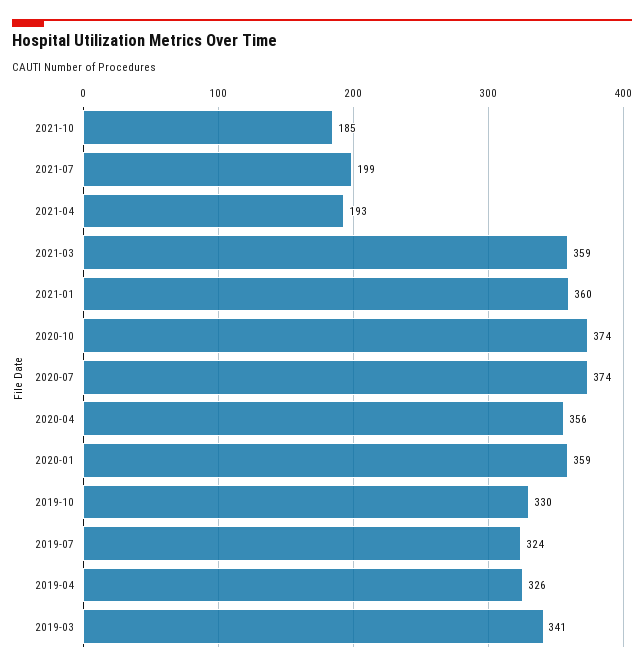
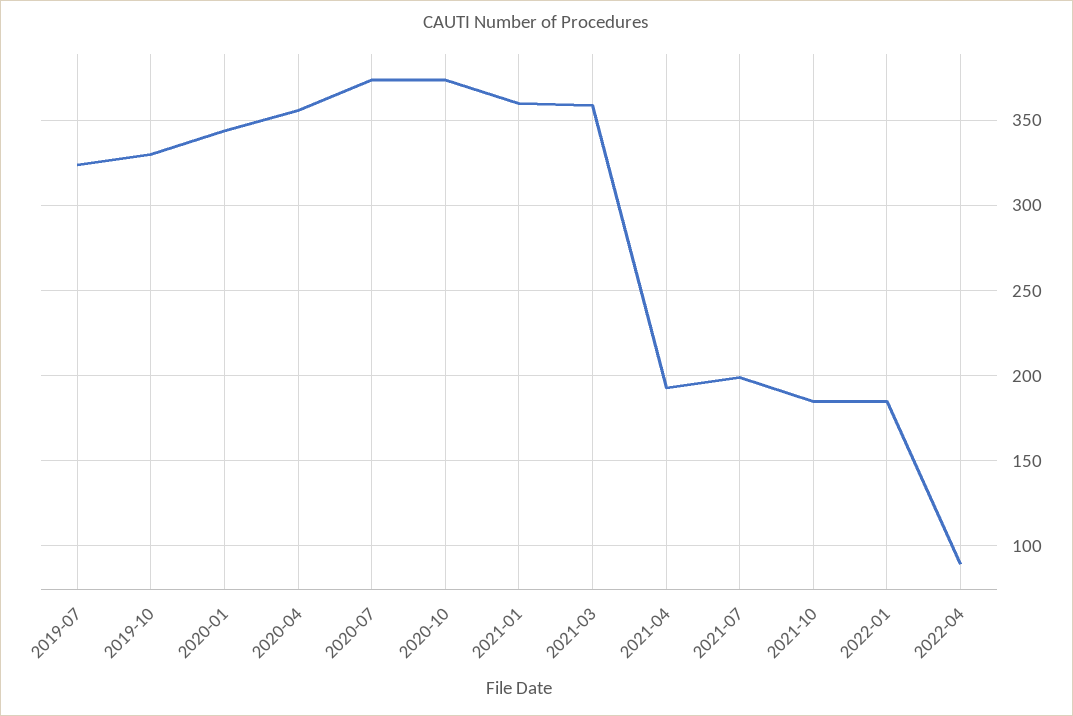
2020-01: 359 -> 345
2019-04: 326 -> none
2019-03: 341 -> none
2022-01: none -> 185
2022-04: none -> 90

